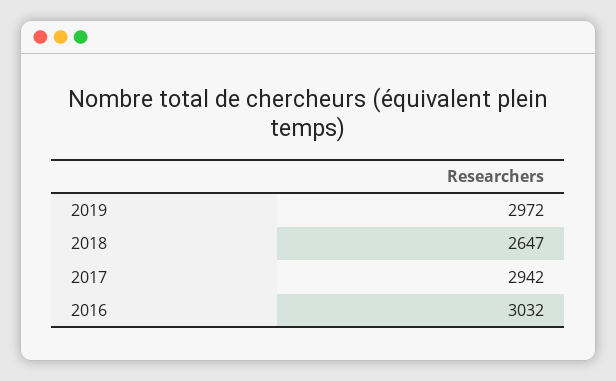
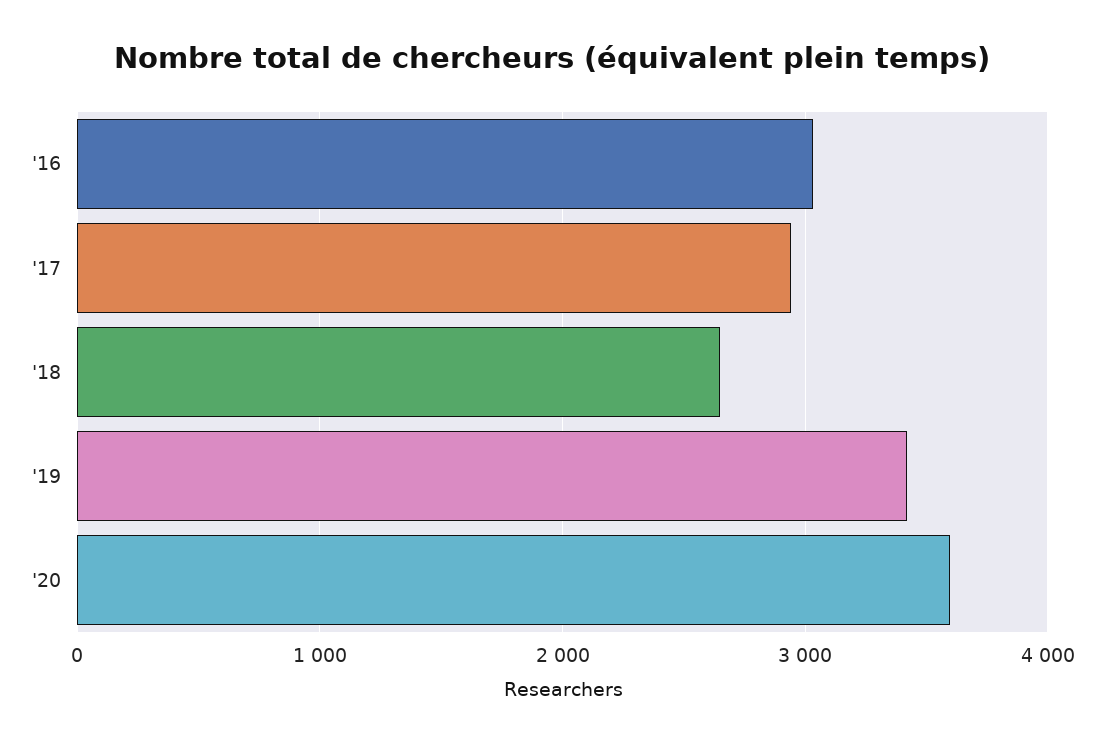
2019: 2972 -> 3400
'20: none -> 3600

